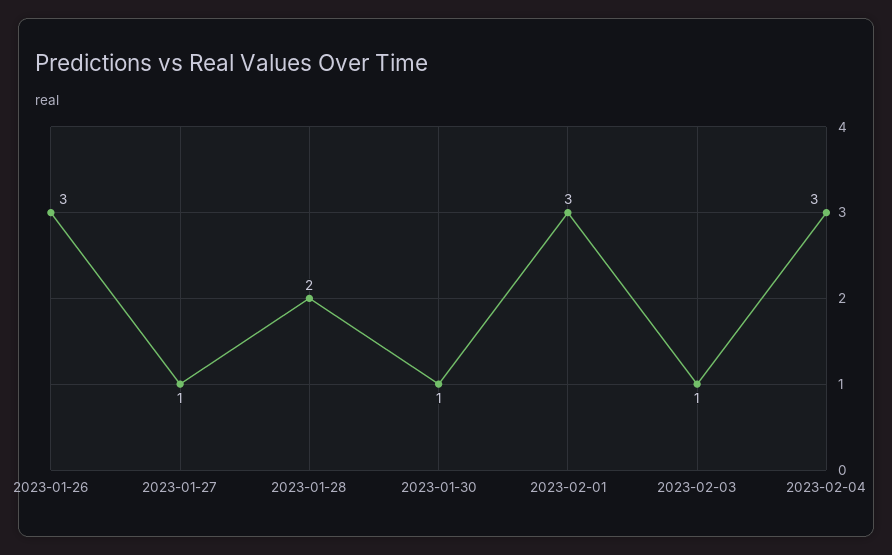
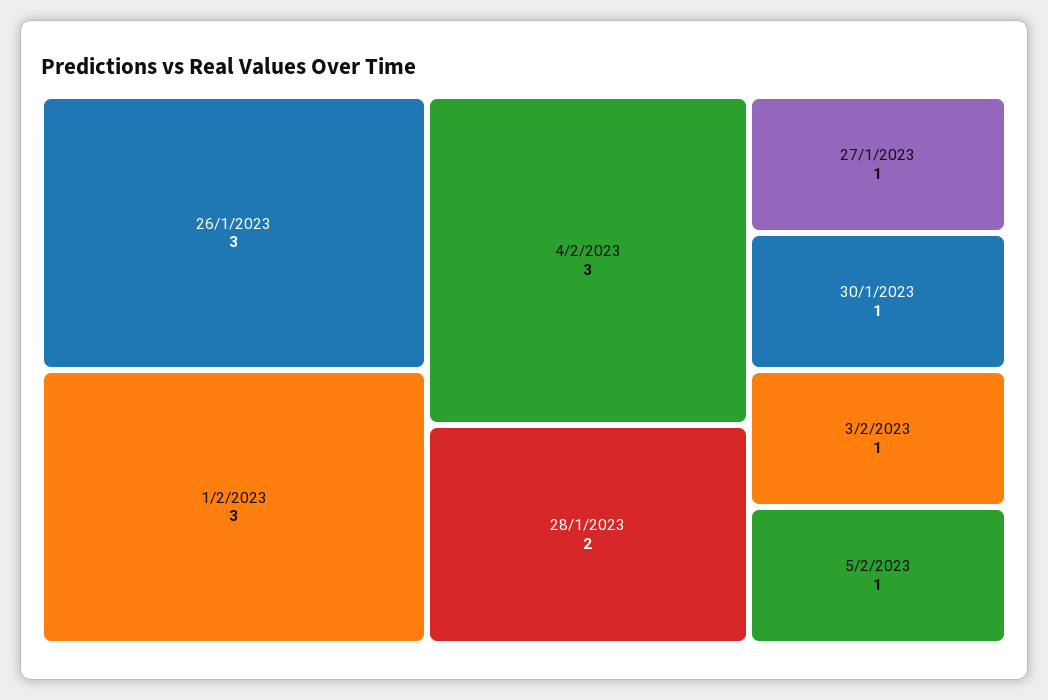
5/2/2023: none -> 1

